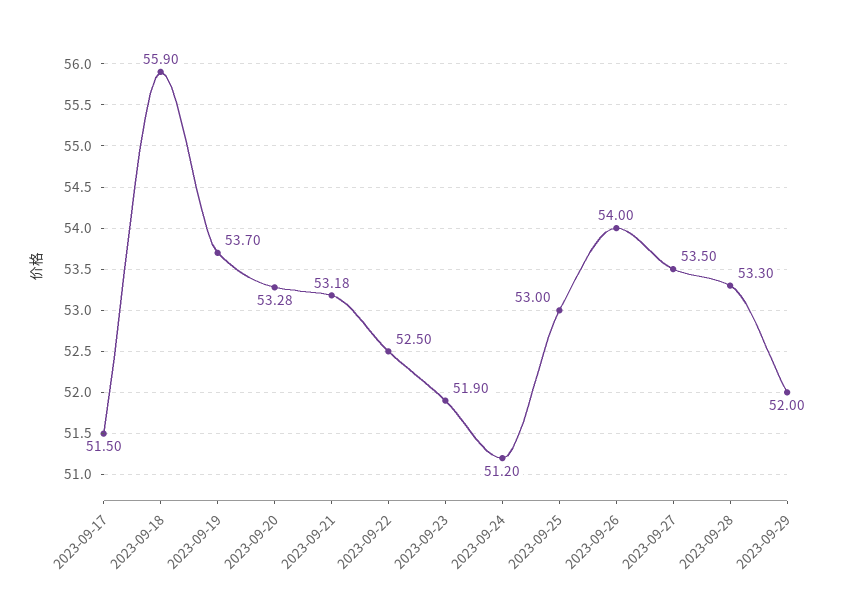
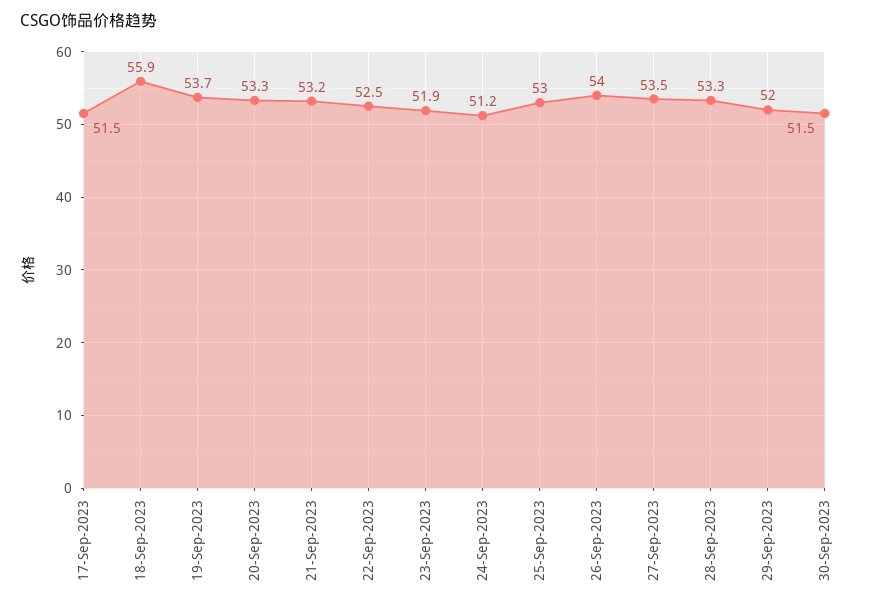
30-Sep-2023: none -> 51.5

